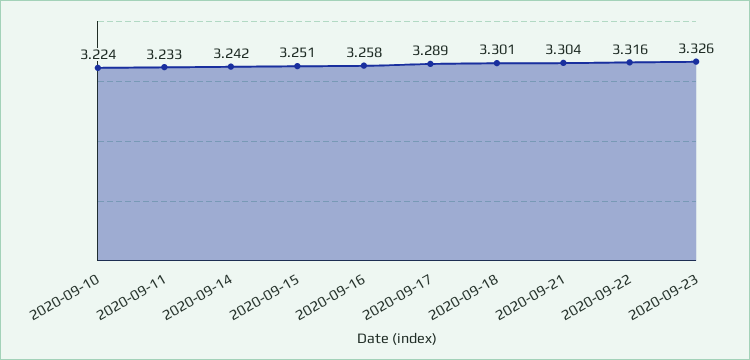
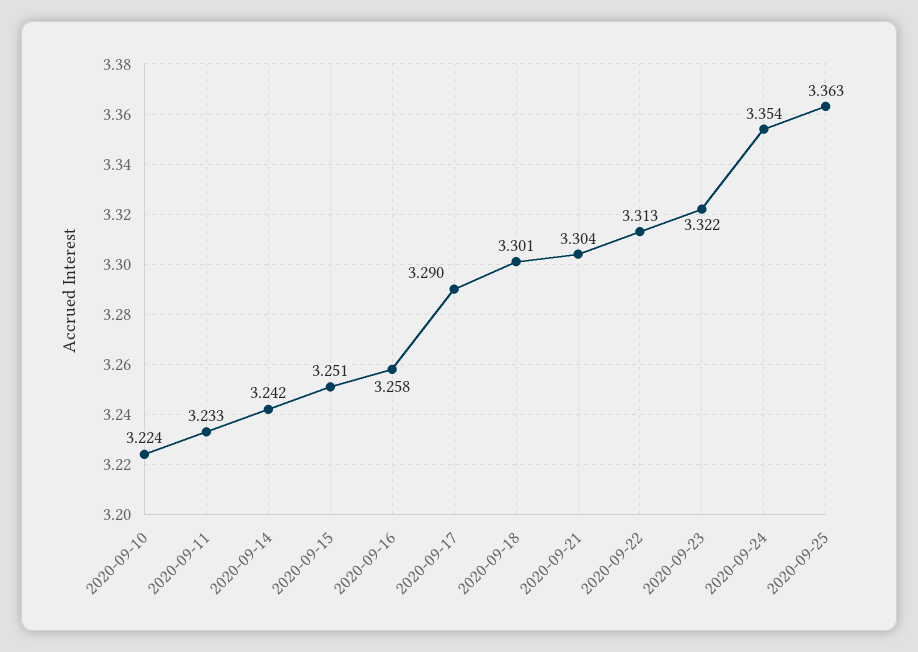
2020-09-17: 3.289 -> 3.29
2020-09-22: 3.316 -> 3.313
2020-09-23: 3.326 -> 3.322
2020-09-24: none -> 3.354
2020-09-25: none -> 3.363

